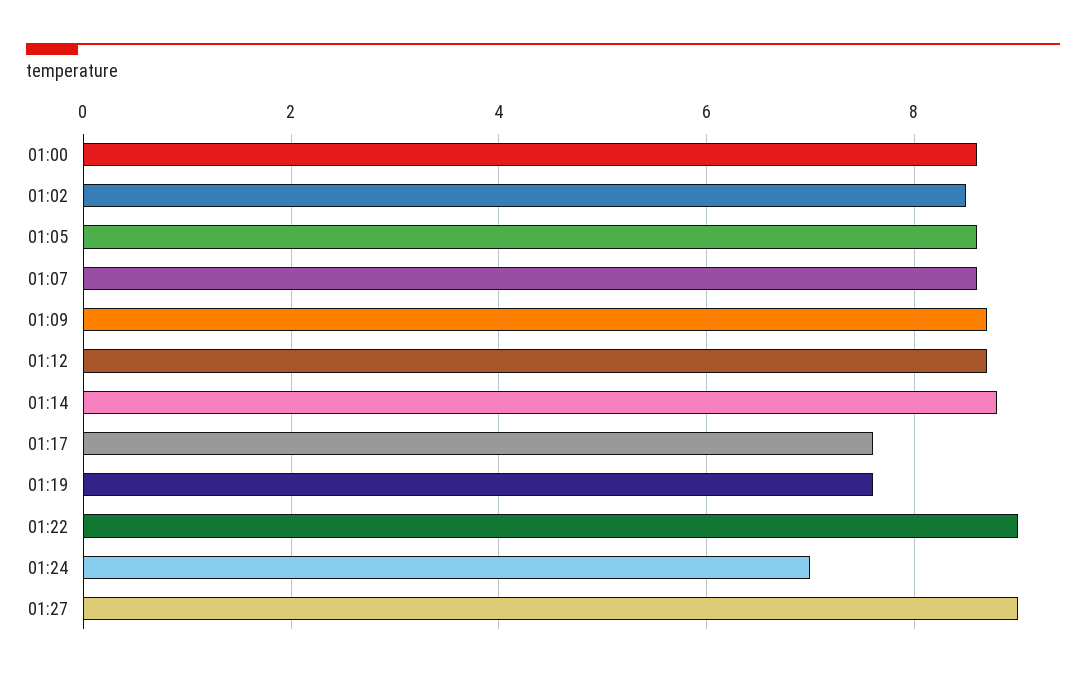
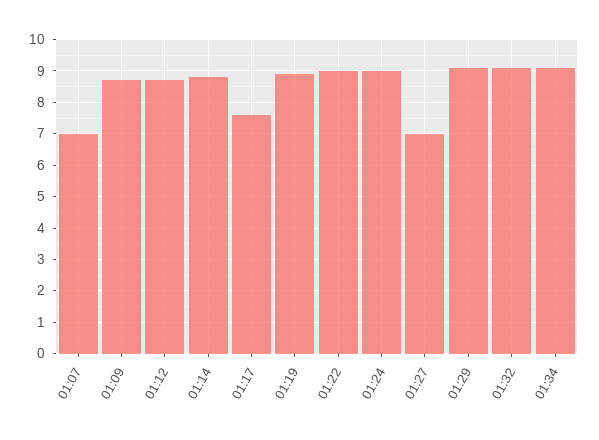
01:00: 8.5 -> none
01:02: 8.5 -> none
01:05: 8.5 -> none
01:07: 8.5 -> 7
01:19: 7.5 -> 9
01:24: 7 -> 9
01:27: 9 -> 7
01:29: none -> 9
01:32: none -> 9
01:34: none -> 9

